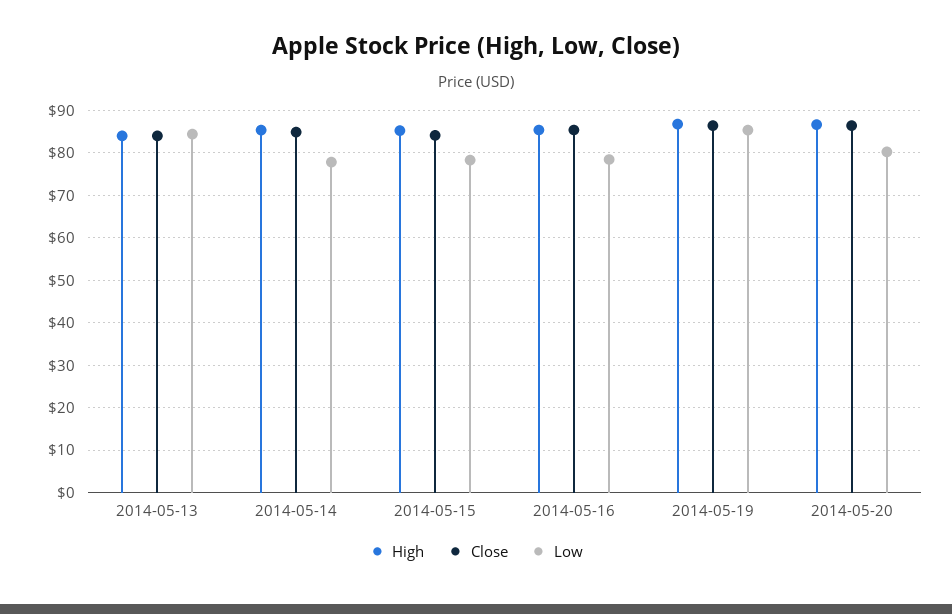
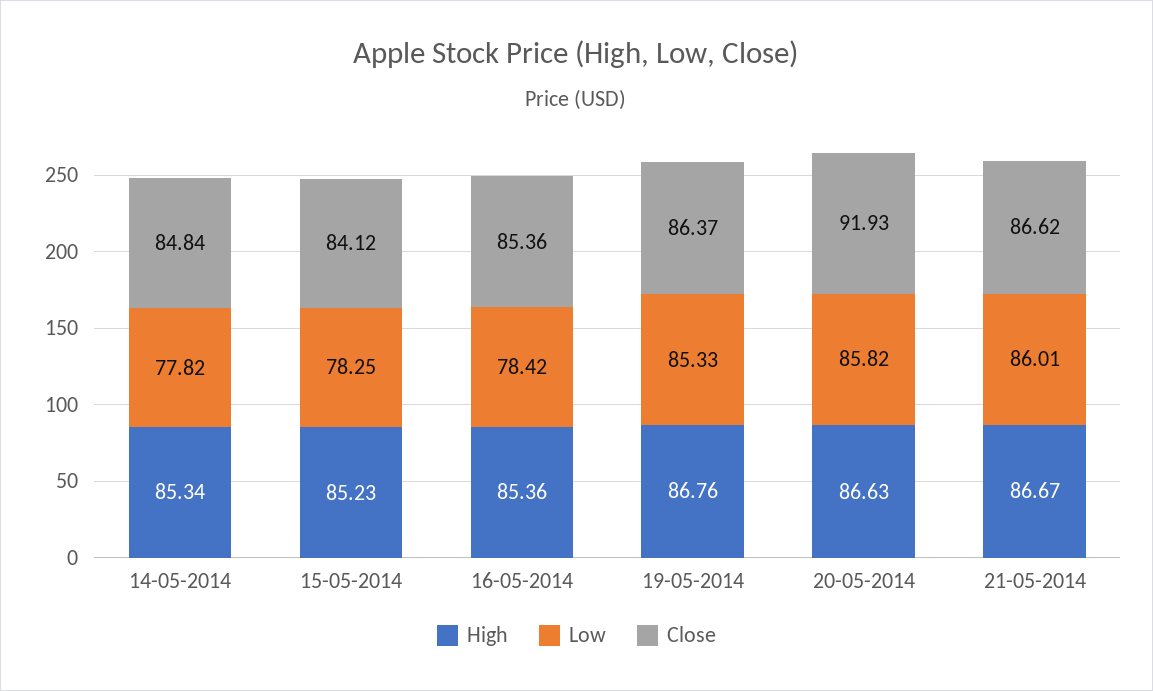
High, 2014-05-13: 84 -> none
Close, 2014-05-13: 84 -> none
Low, 2014-05-13: 84 -> none
Close, 2014-05-20: 86 -> 91.93
Low, 2014-05-20: 80 -> 85.82
High, 21-05-2014: none -> 86.67
Low, 21-05-2014: none -> 86.01
Close, 21-05-2014: none -> 86.62

